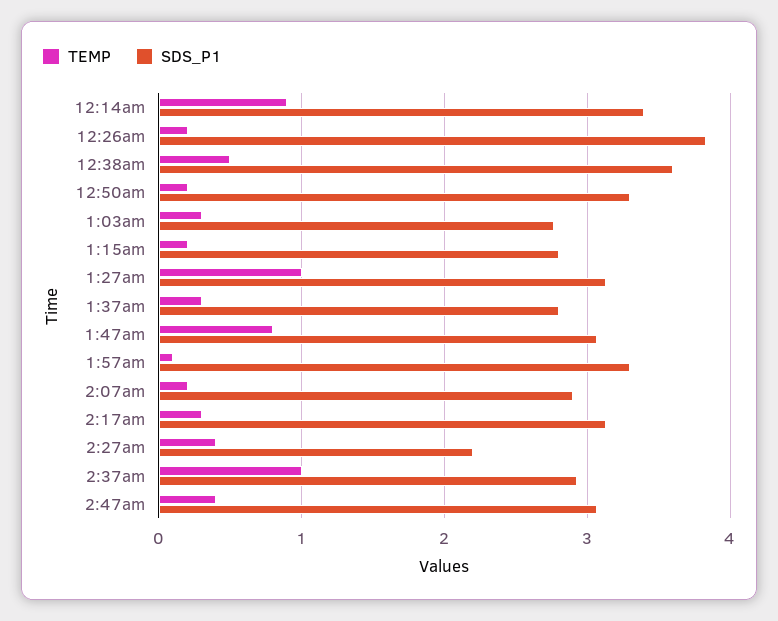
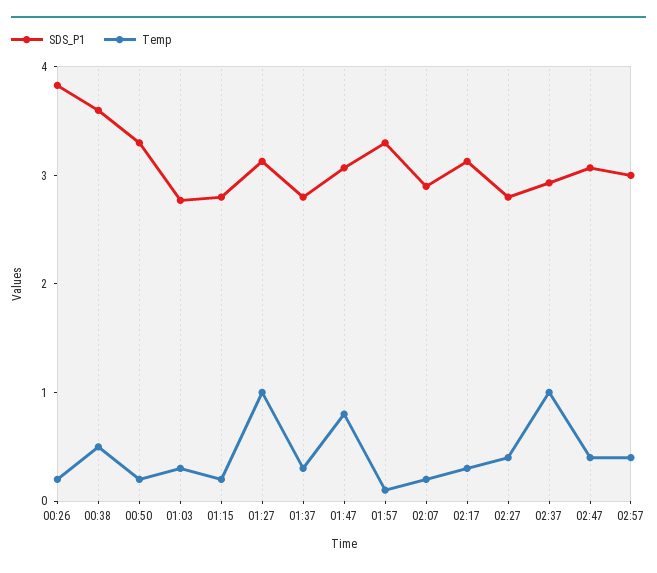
TEMP, 12:14am: 0.9 -> none
SDS_P1, 12:14am: 3.4 -> none
SDS_P1, 2:27am: 2.2 -> 2.8
SDS_P1, 02:57: none -> 3
TEMP, 02:57: none -> 0.4

